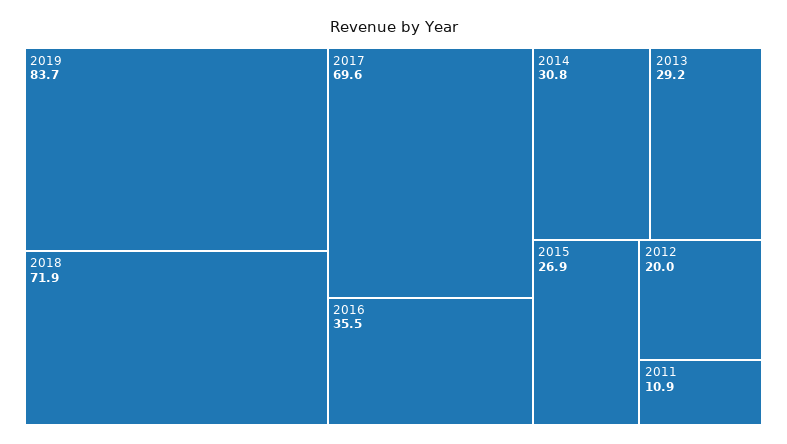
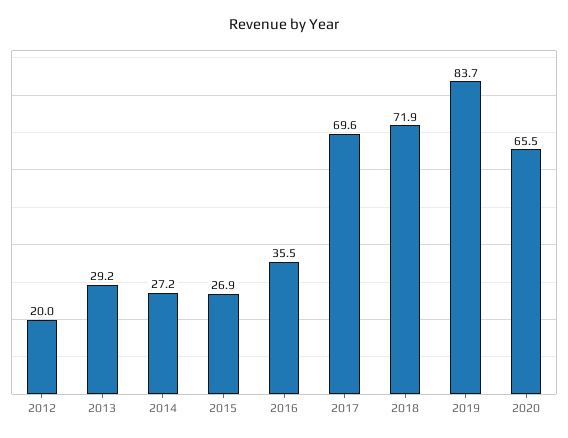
2014: 30.8 -> 27.2
2011: 10.9 -> none
2020: none -> 65.5

